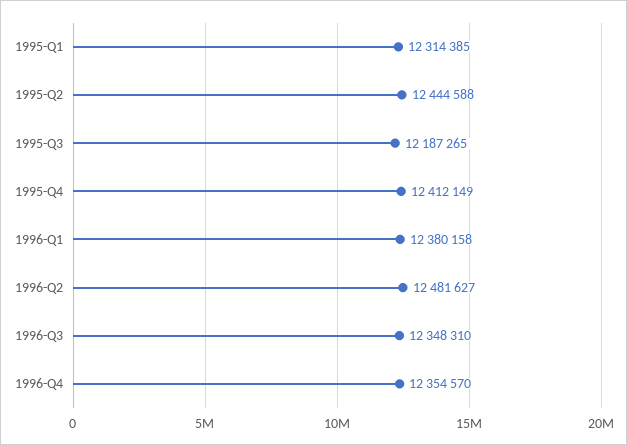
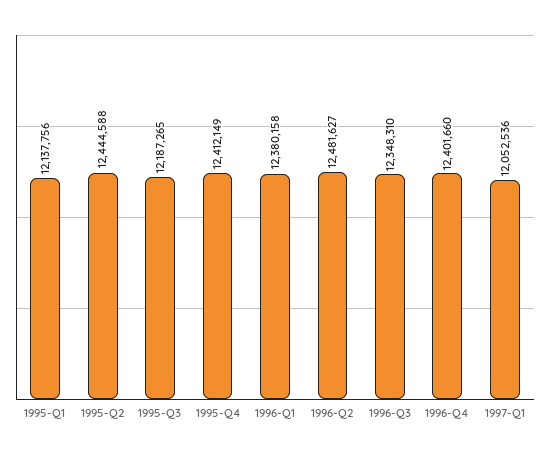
1995-Q1: 12314385 -> 12137756
1996-Q4: 12354570 -> 12401660
1997-Q1: none -> 12052536

